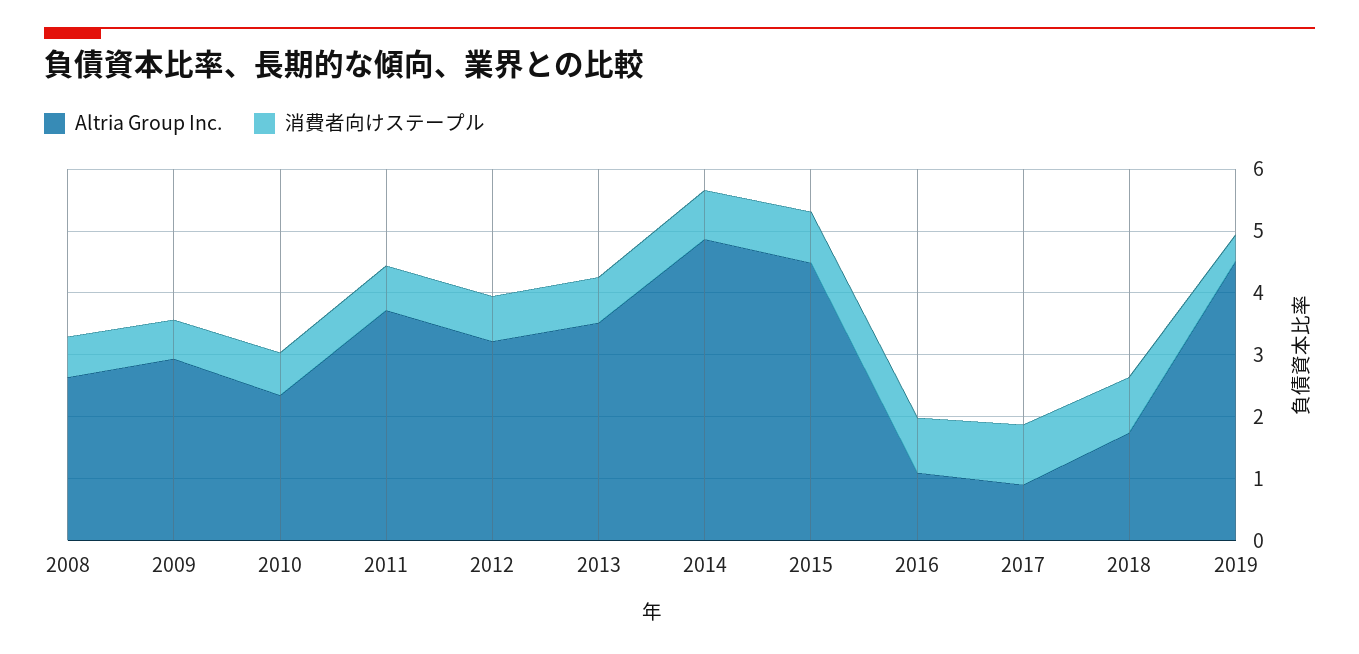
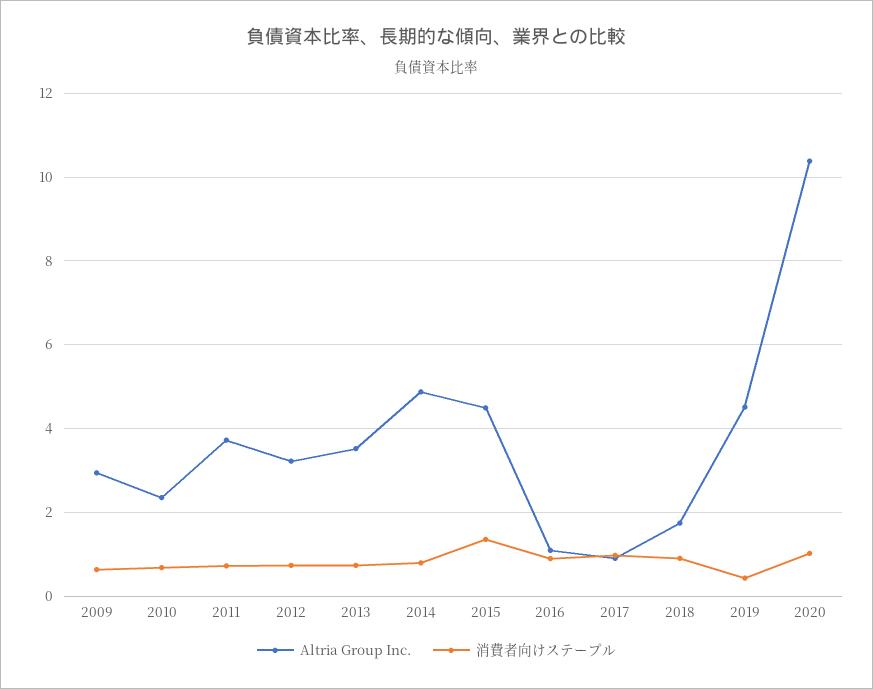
Altria Group Inc., 2008: 2.6 -> none
消費者向けステープル, 2008: 0.6 -> none
消費者向けステープル, 2015: 0.8 -> 1.4
Altria Group Inc., 2020: none -> 10.4
消費者向けステープル, 2020: none -> 1

